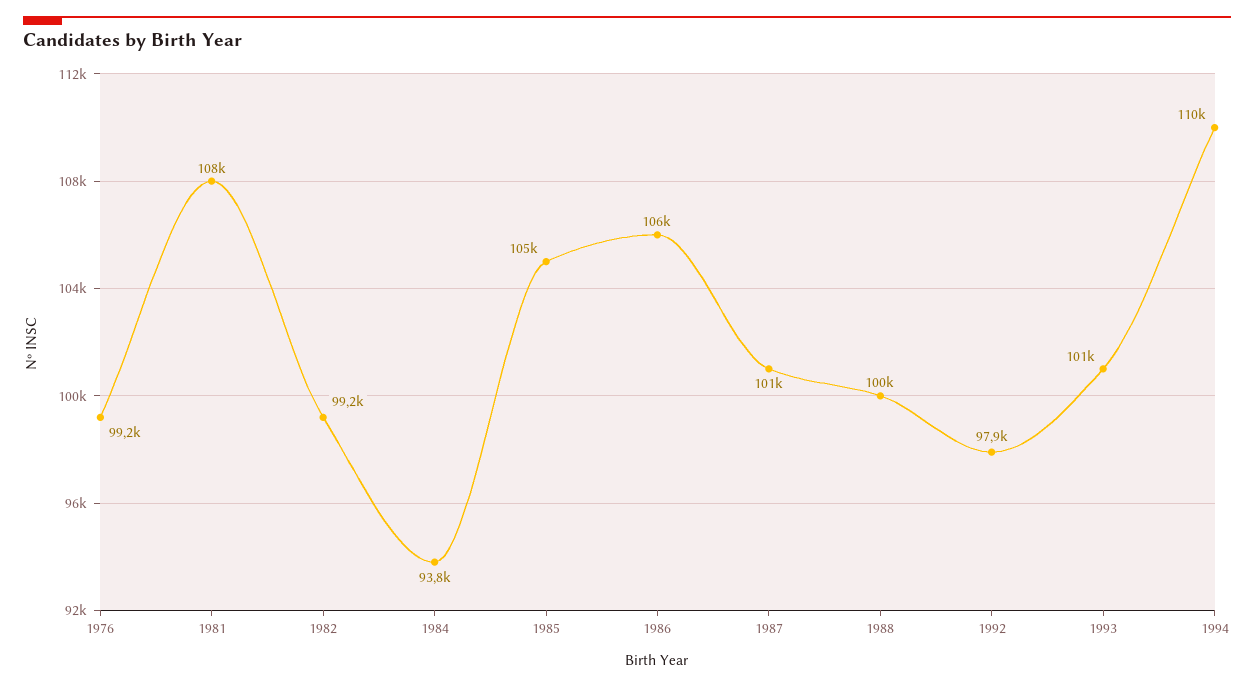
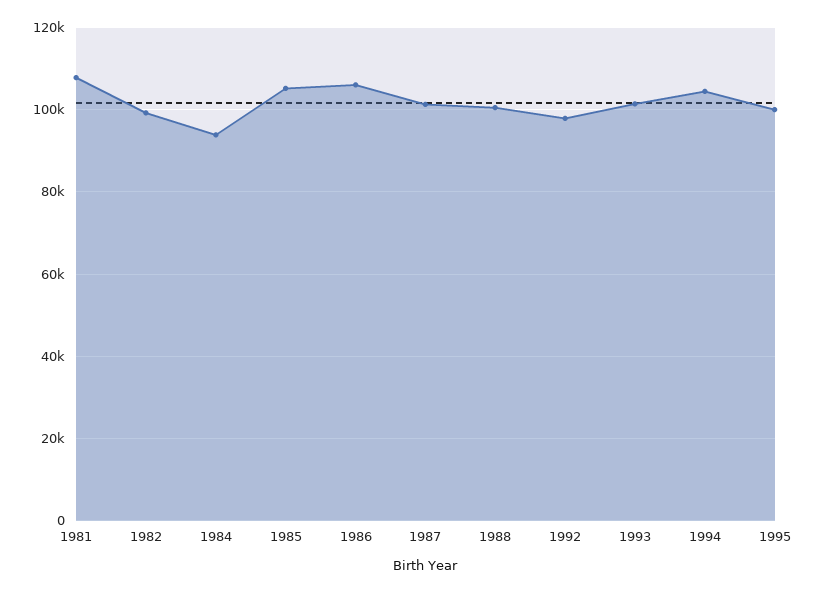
1976: 99200 -> none
1994: 110000 -> 104000
1995: none -> 100000

